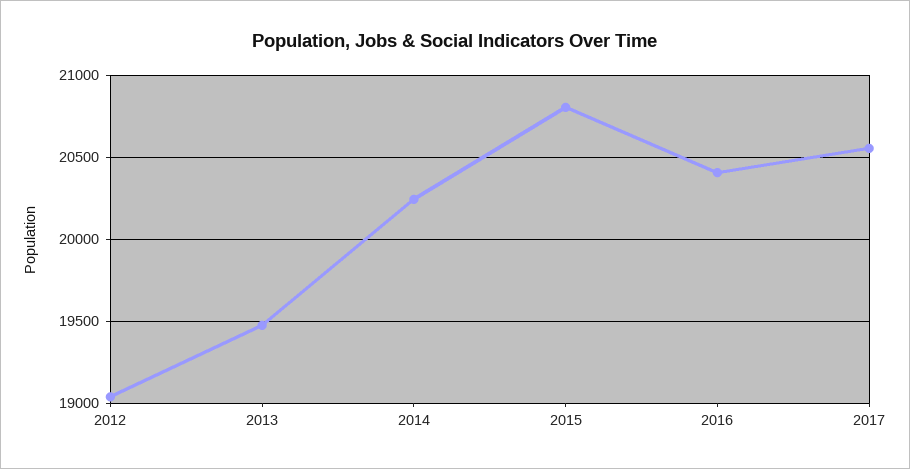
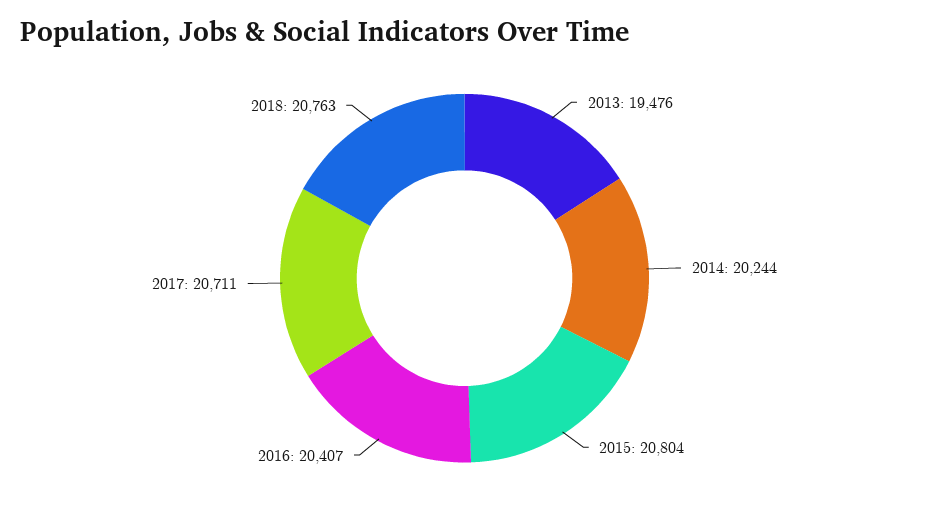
2012: 19050 -> none
2017: 20550 -> 20711
2018: none -> 20763

